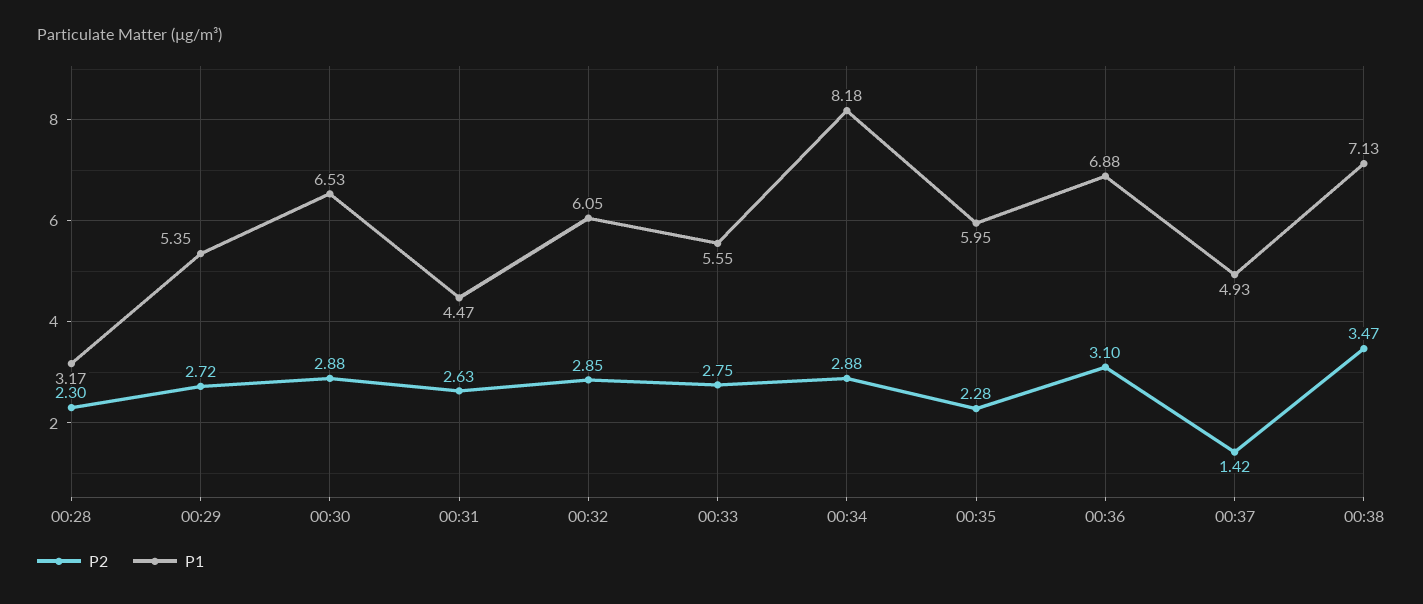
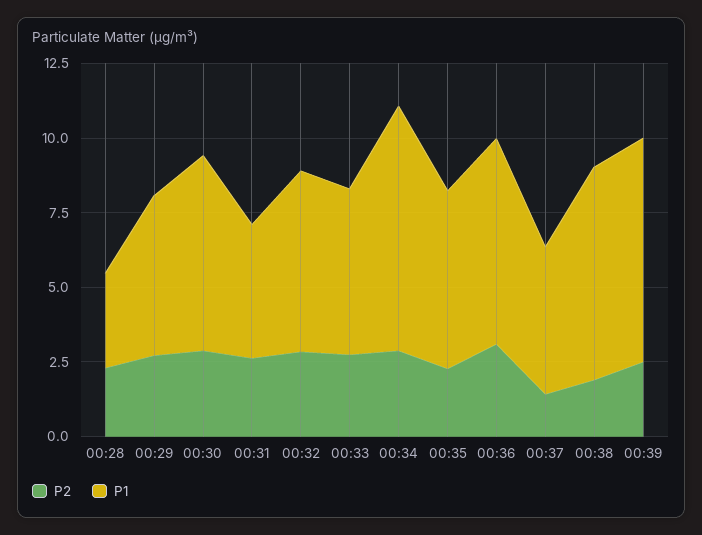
P2, 00:38: 3.47 -> 2
P2, 00:39: none -> 2.5
P1, 00:39: none -> 7.5

